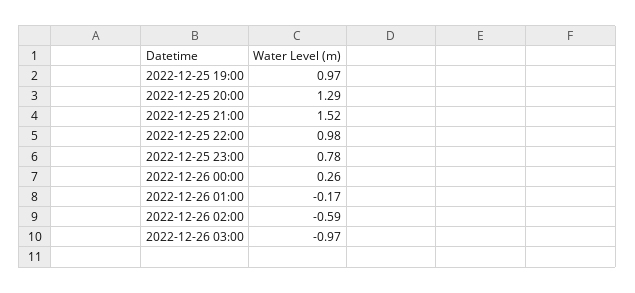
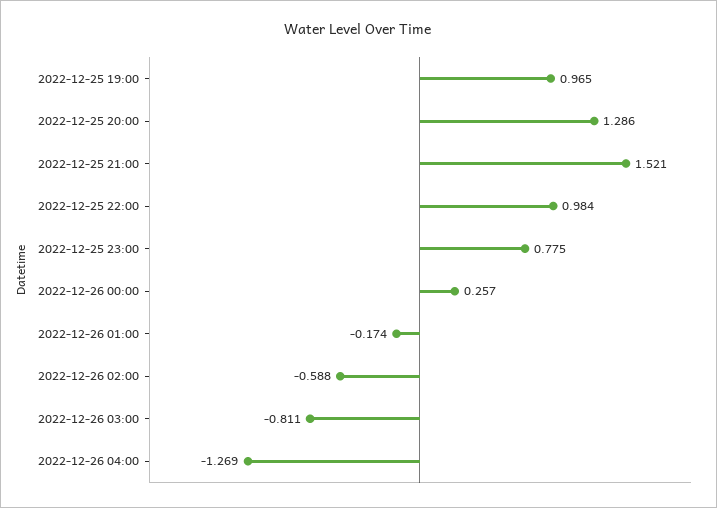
2022-12-26 03:00: -0.97 -> -0.811
2022-12-26 04:00: none -> -1.269

